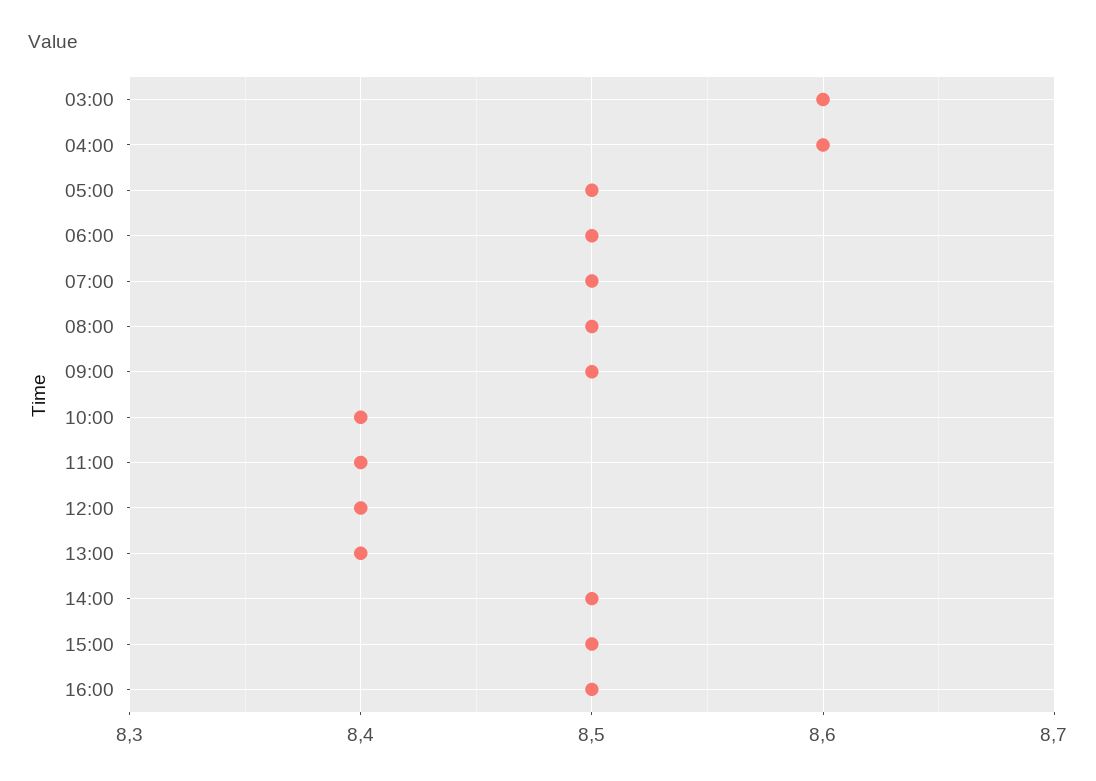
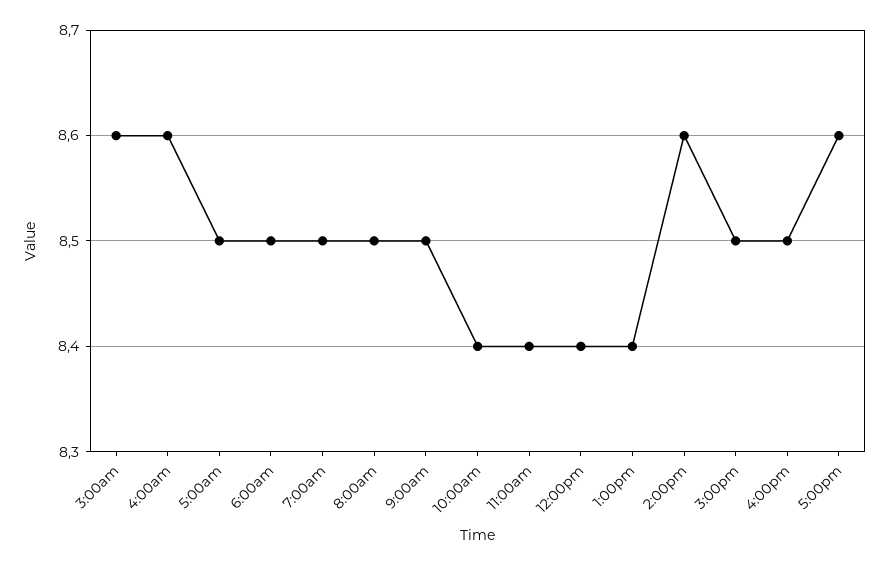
14:00: 8.5 -> 8.6
5:00pm: none -> 8.6

